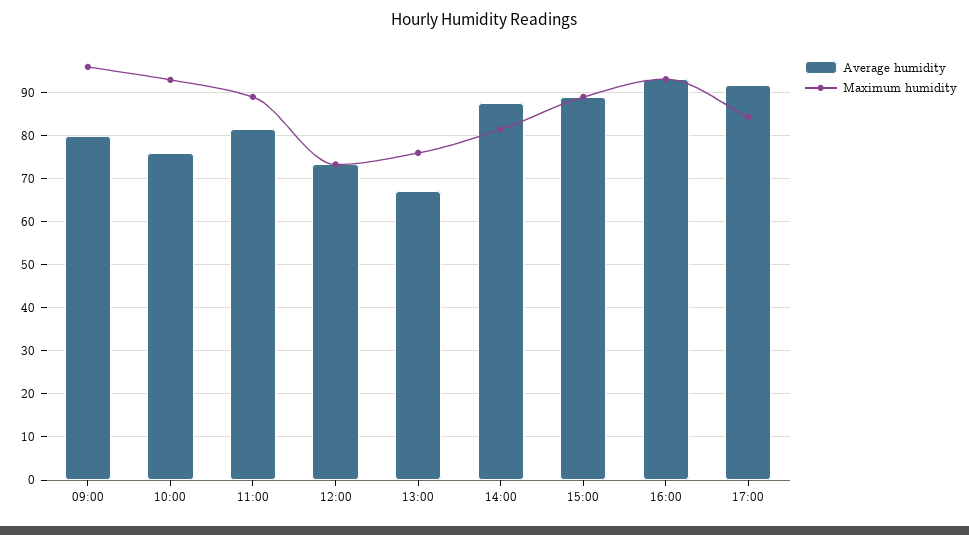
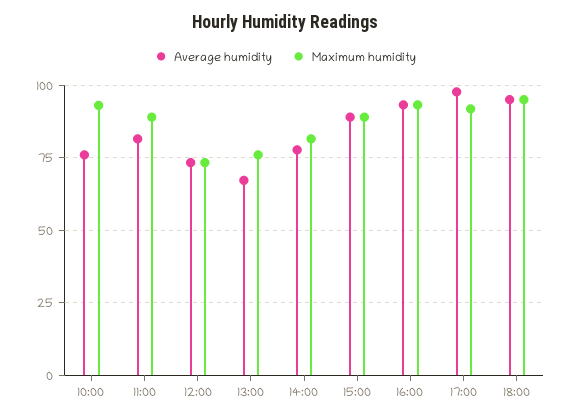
Average humidity, 09:00: 80 -> none
Maximum humidity, 09:00: 96 -> none
Average humidity, 14:00: 88 -> 77.5
Average humidity, 17:00: 92 -> 97.5
Maximum humidity, 17:00: 84 -> 92.5
Average humidity, 18:00: none -> 95
Maximum humidity, 18:00: none -> 95

